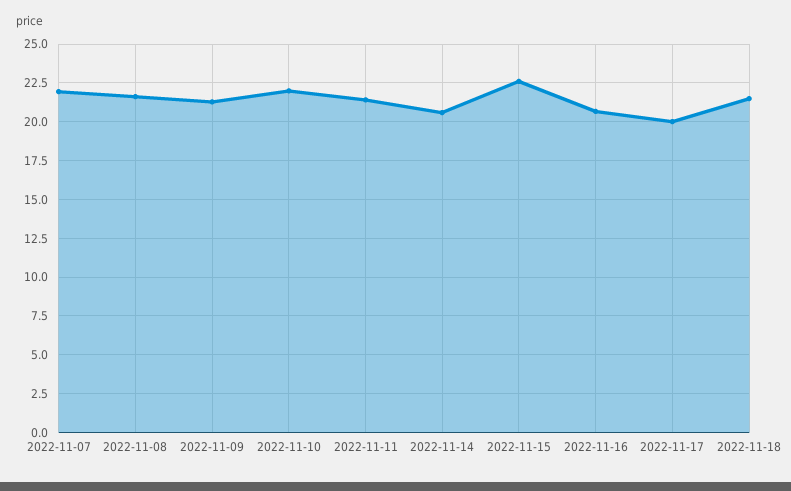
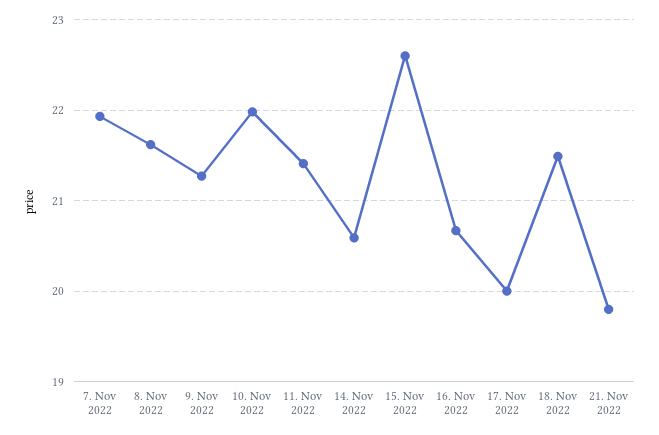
21. Nov 2022: none -> 19.8

